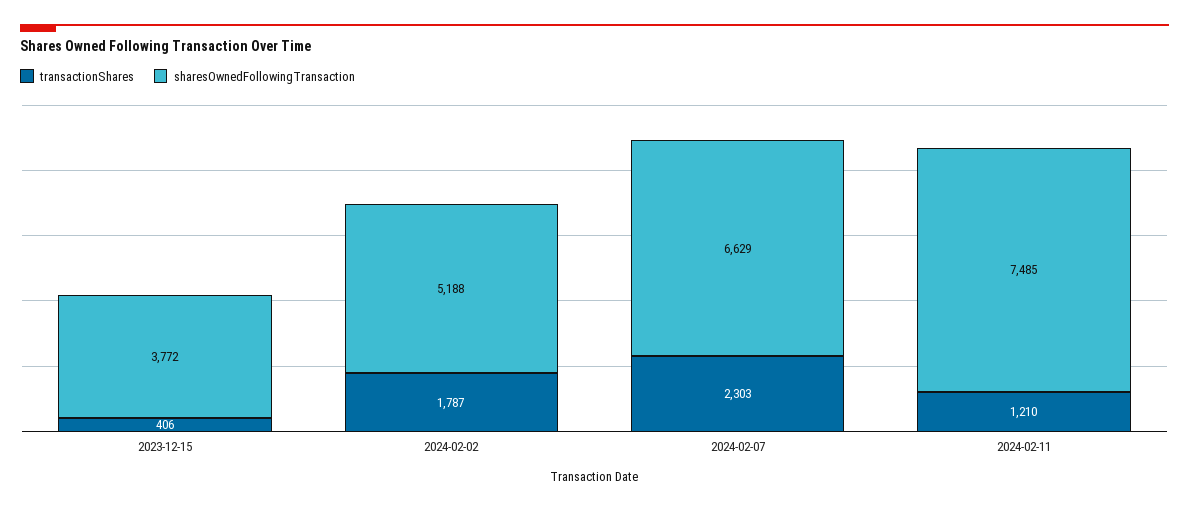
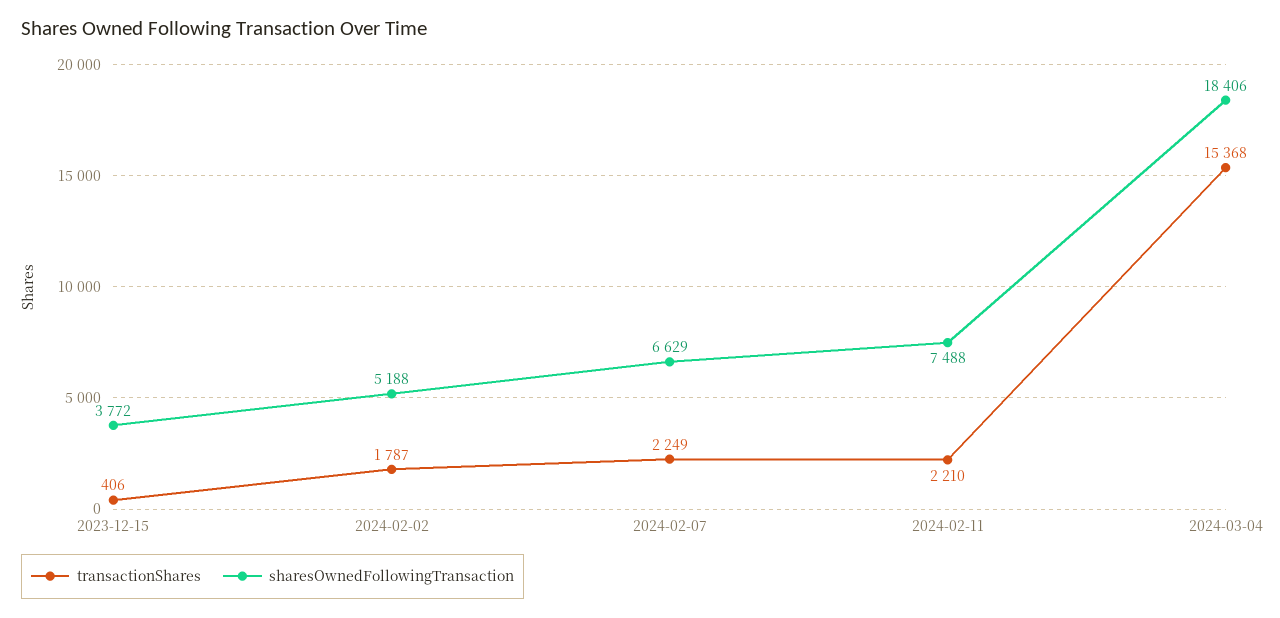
transactionShares, 2024-02-07: 2303 -> 2249
transactionShares, 2024-02-11: 1210 -> 2210
sharesOwnedFollowingTransaction, 2024-02-11: 7485 -> 7488
transactionShares, 2024-03-04: none -> 15368
sharesOwnedFollowingTransaction, 2024-03-04: none -> 18406

